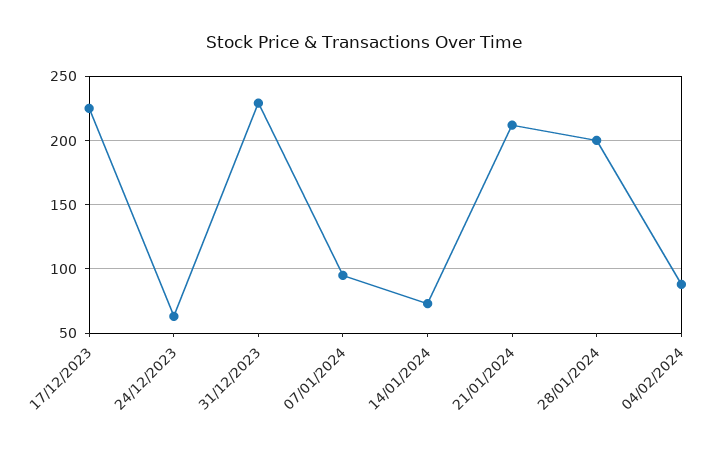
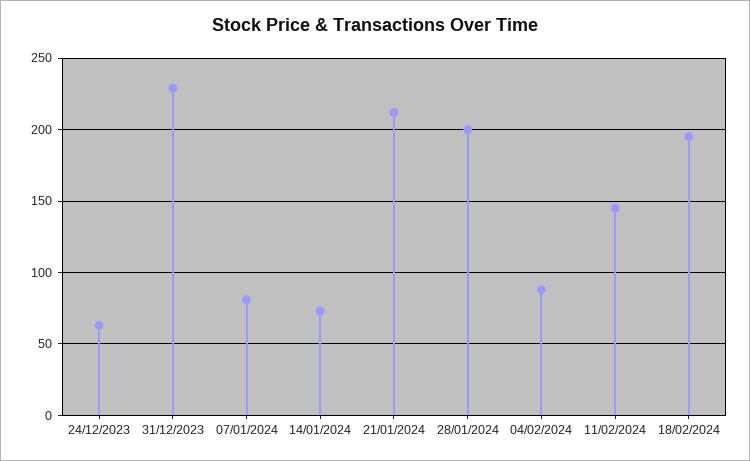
17/12/2023: 225 -> none
07/01/2024: 95 -> 80
11/02/2024: none -> 145
18/02/2024: none -> 195

